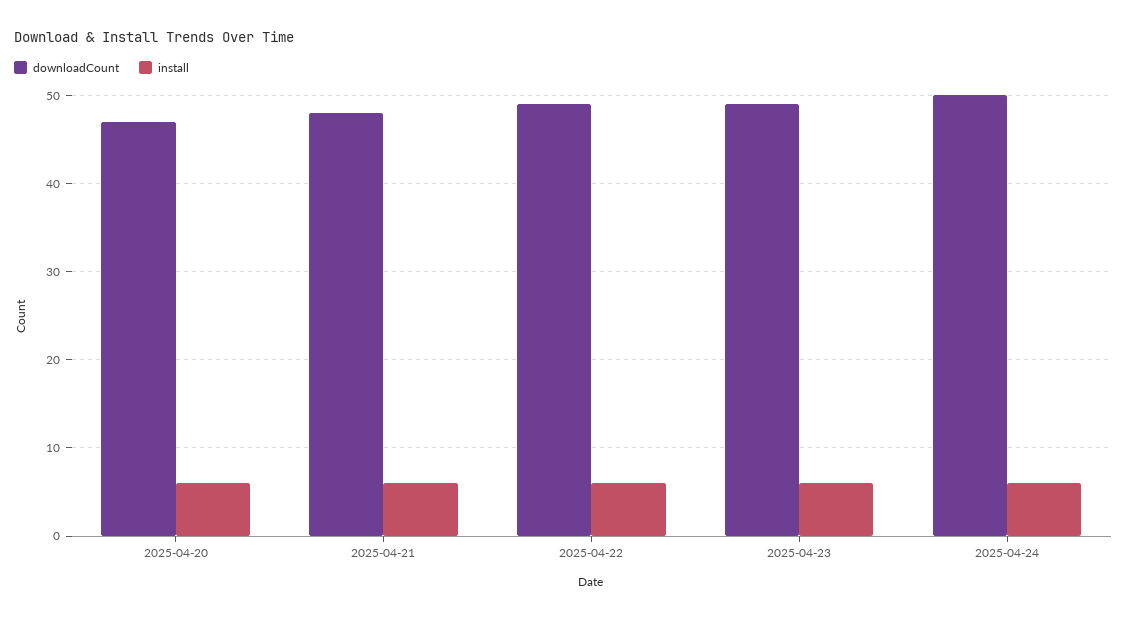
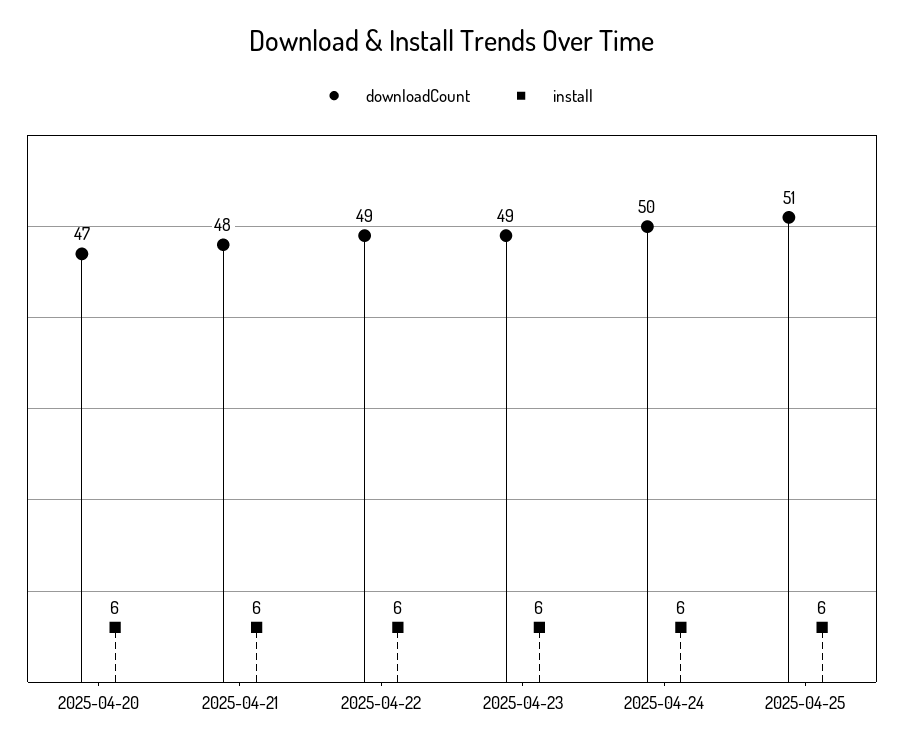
downloadCount, 2025-04-25: none -> 51
install, 2025-04-25: none -> 6

